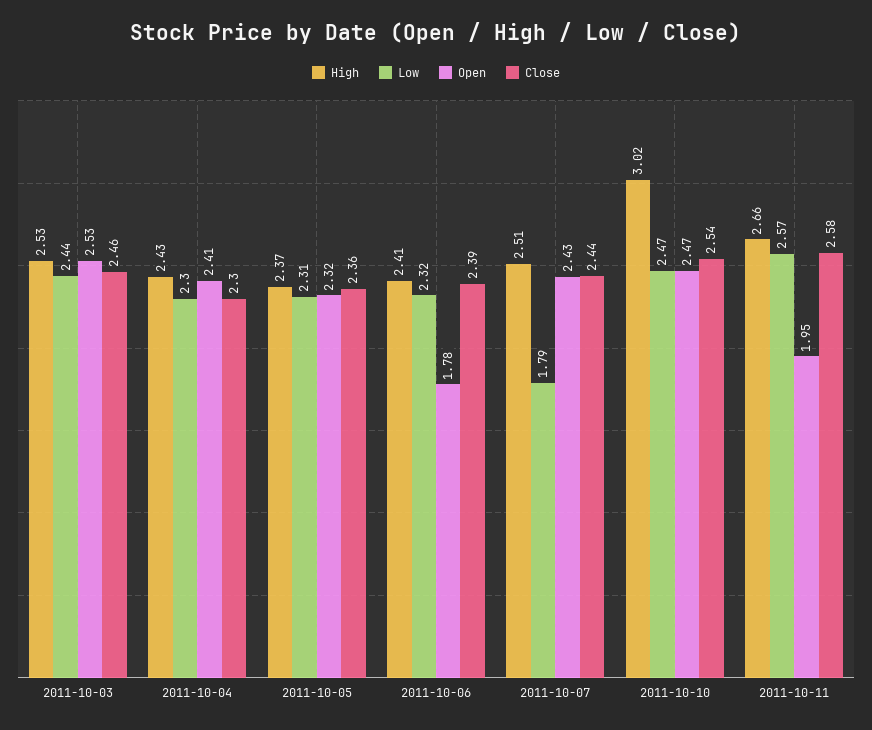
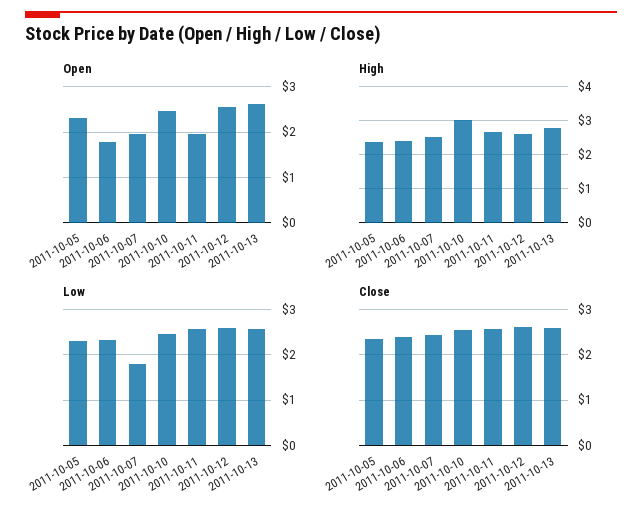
High, 2011-10-03: 2.53 -> none
Low, 2011-10-03: 2.44 -> none
Open, 2011-10-03: 2.53 -> none
Close, 2011-10-03: 2.46 -> none
High, 2011-10-04: 2.43 -> none
Low, 2011-10-04: 2.3 -> none
Open, 2011-10-04: 2.41 -> none
Close, 2011-10-04: 2.3 -> none
Open, 2011-10-07: 2.43 -> 2
Open, 2011-10-12: none -> 2.6
Open, 2011-10-13: none -> 2.6
High, 2011-10-12: none -> 2.6
High, 2011-10-13: none -> 2.8
Low, 2011-10-12: none -> 2.6
Low, 2011-10-13: none -> 2.6
Close, 2011-10-12: none -> 2.6
Close, 2011-10-13: none -> 2.6

